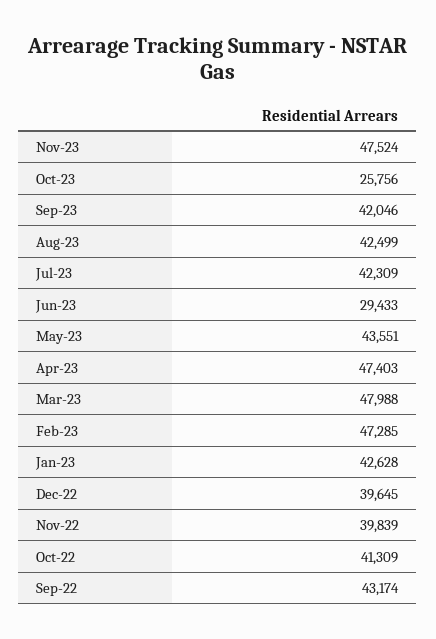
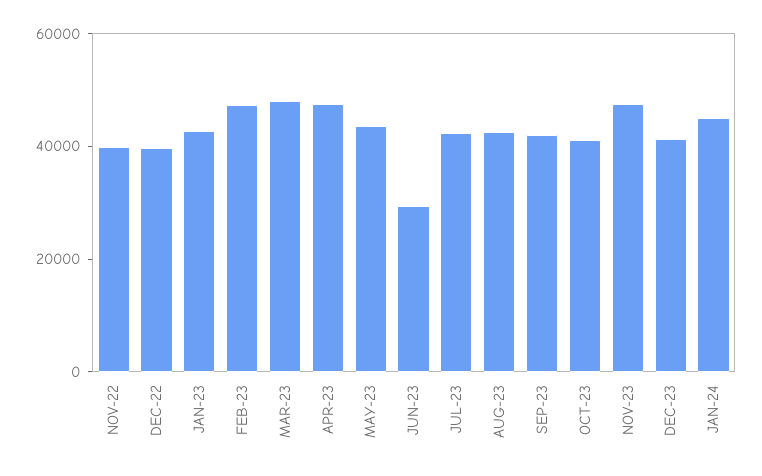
Oct-23: 25756 -> 40000
Oct-22: 41309 -> none
Sep-22: 43174 -> none
DEC-23: none -> 40000
JAN-24: none -> 45000

